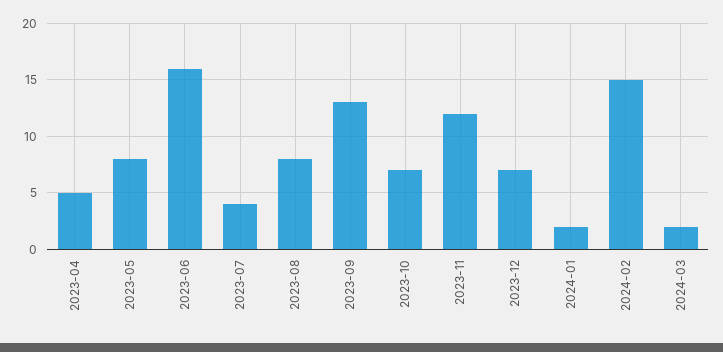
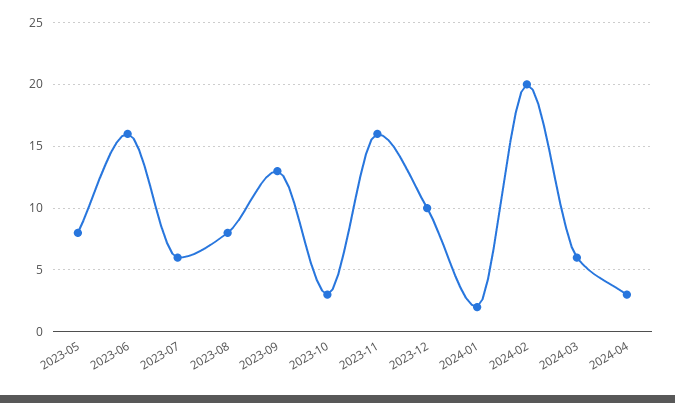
2023-04: 5 -> none
2023-07: 4 -> 6
2023-10: 7 -> 3
2023-11: 12 -> 16
2023-12: 7 -> 10
2024-02: 15 -> 20
2024-03: 2 -> 6
2024-04: none -> 3

